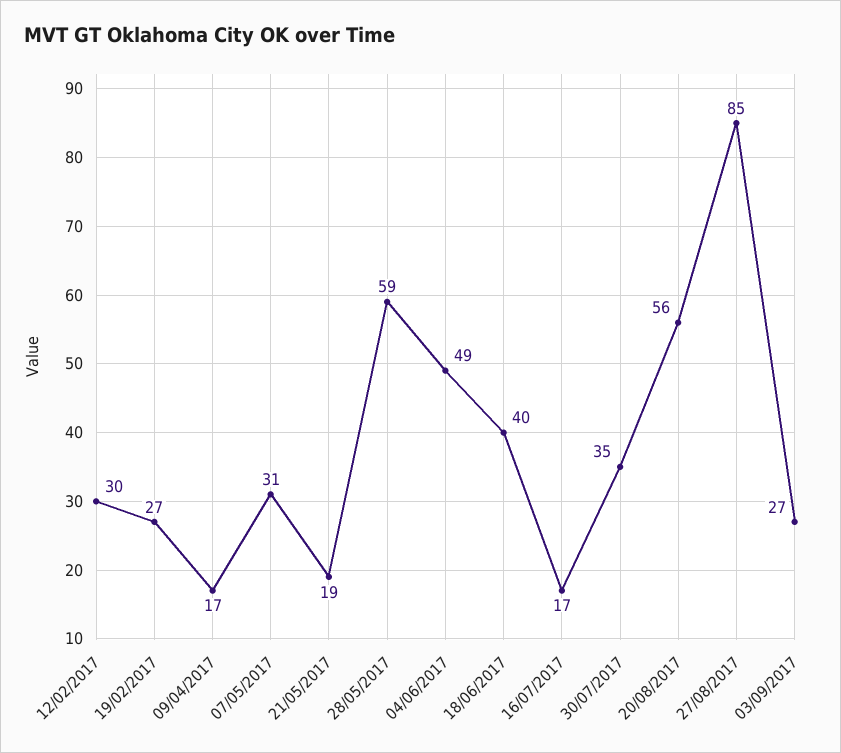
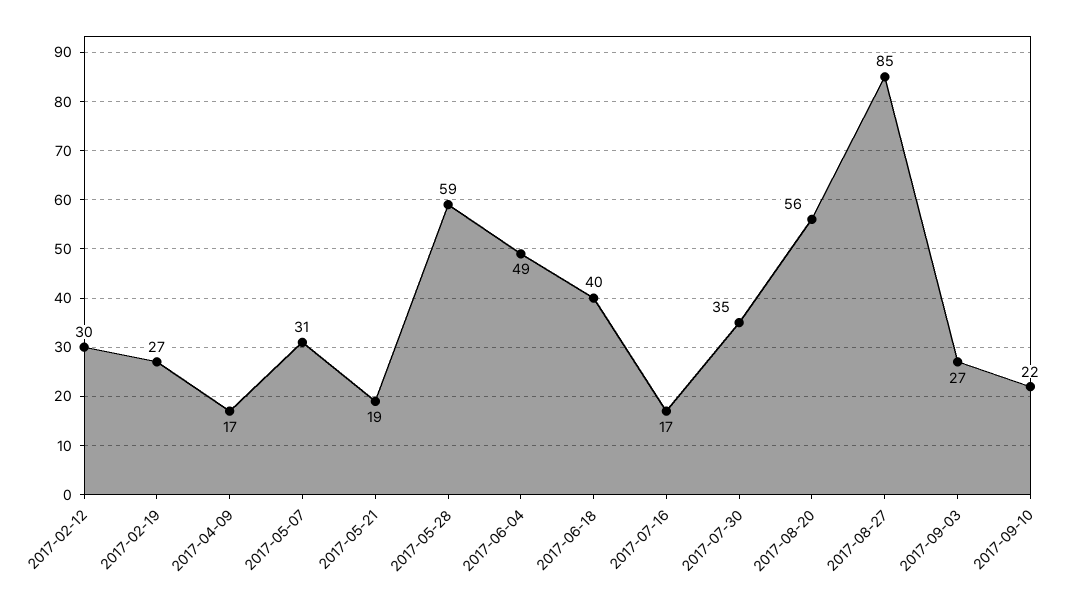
2017-09-10: none -> 22

